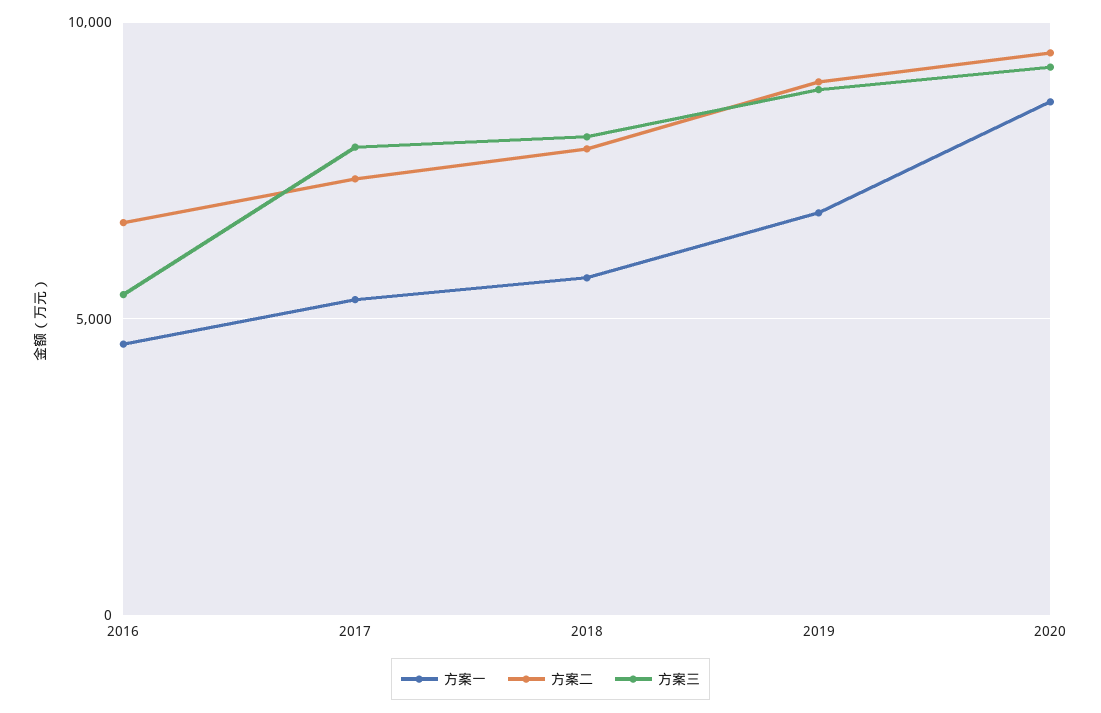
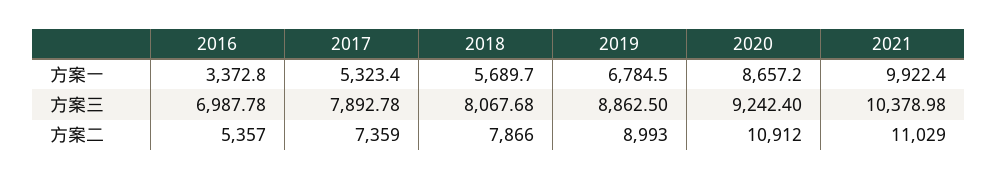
方案一, 2016: 4500 -> 3372.8
方案二, 2016: 6500 -> 5357
方案三, 2016: 5500 -> 6987.78
方案二, 2020: 9500 -> 10912
方案一, 2021: none -> 9922.4
方案三, 2021: none -> 10378.98
方案二, 2021: none -> 11029

